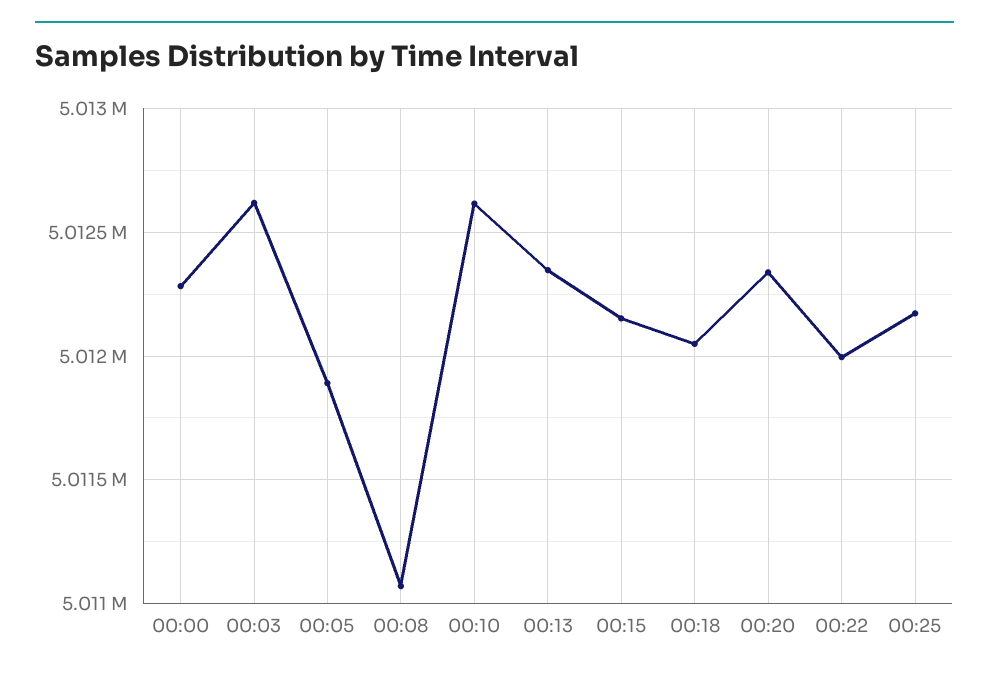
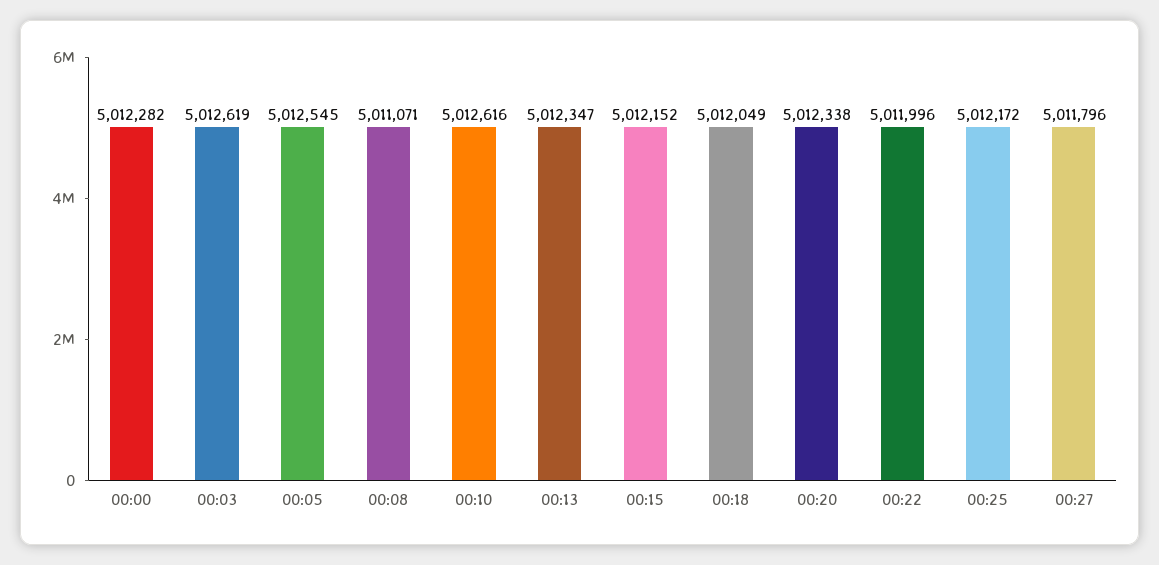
00:05: 5011900 -> 5012545
00:27: none -> 5011796

